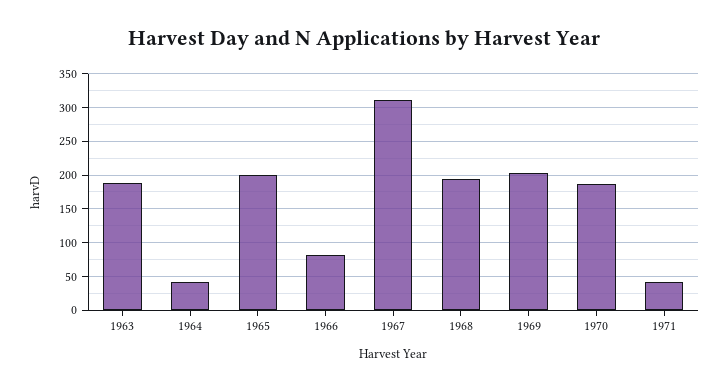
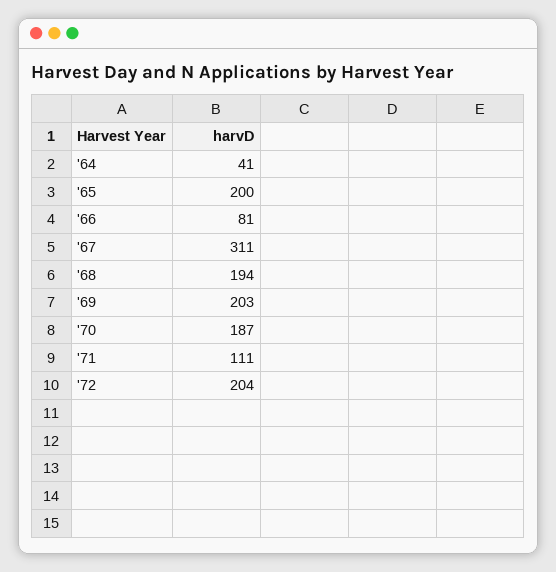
1963: 190 -> none
1971: 40 -> 111
'72: none -> 204

